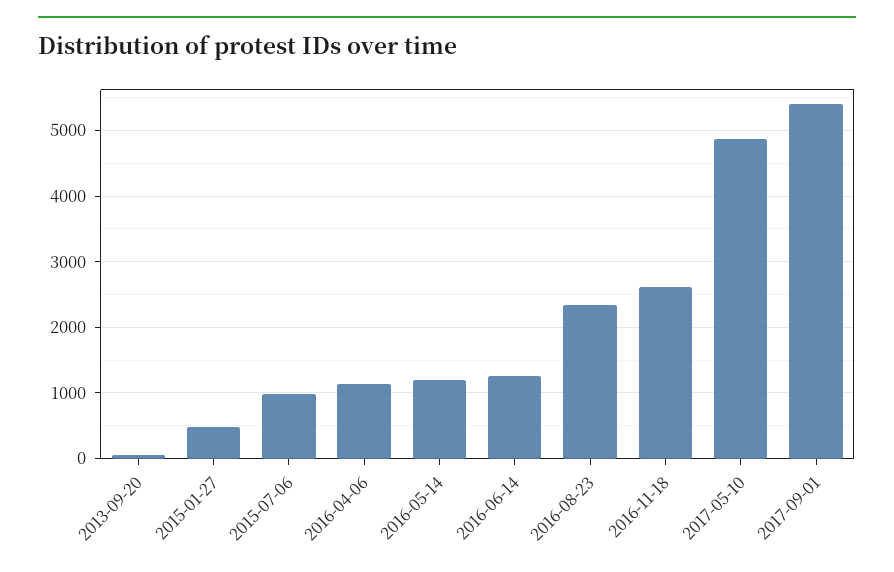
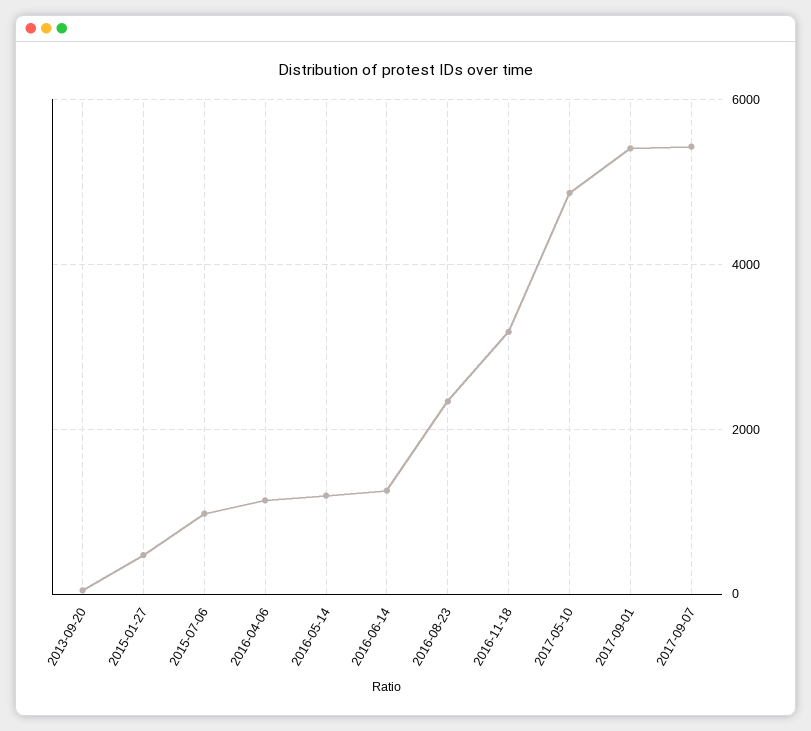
2016-11-18: 2600 -> 3200
2017-09-07: none -> 5400

